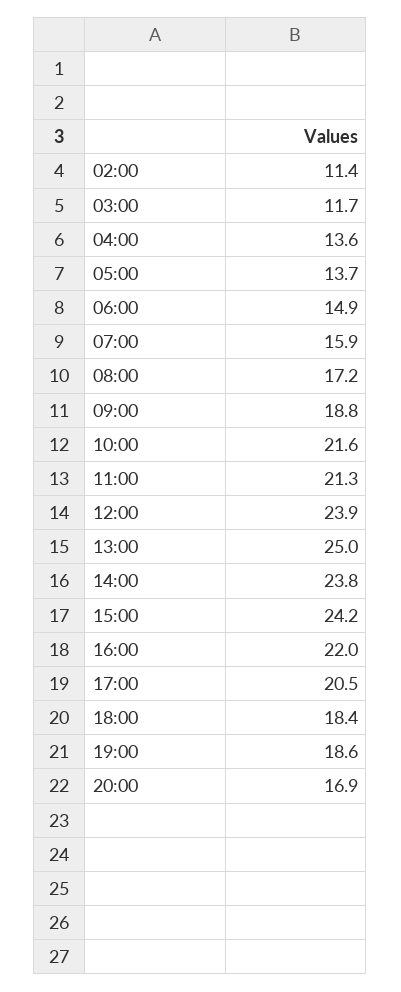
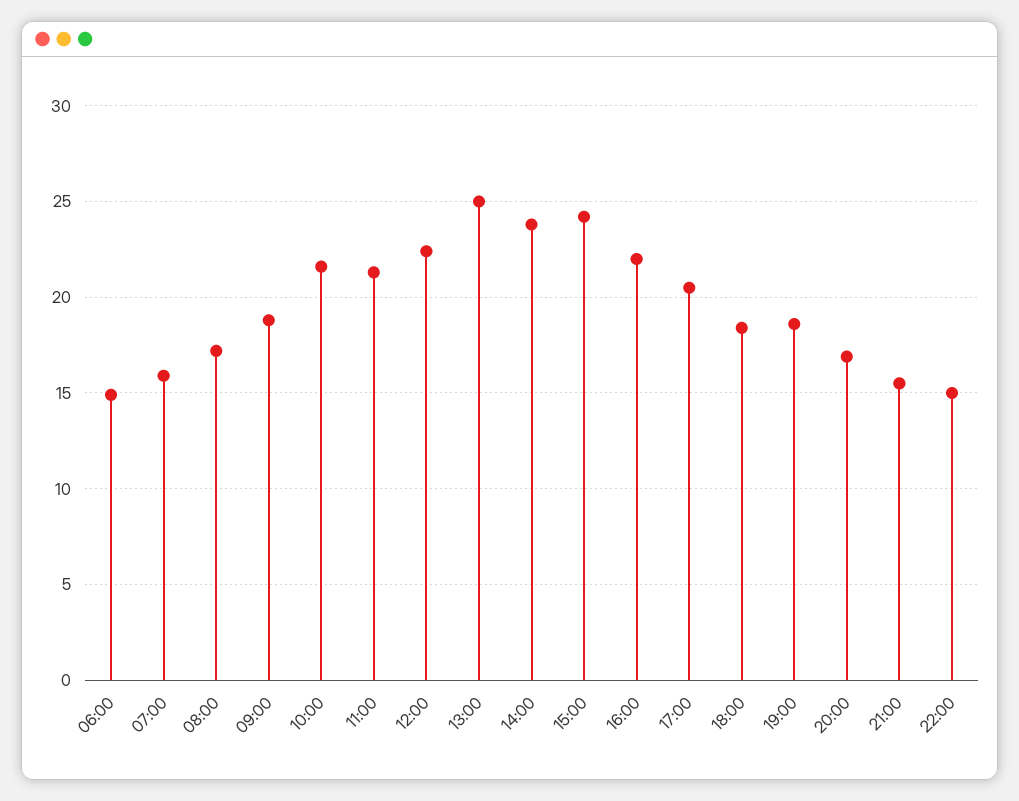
02:00: 11.4 -> none
03:00: 11.7 -> none
04:00: 13.6 -> none
05:00: 13.7 -> none
12:00: 23.9 -> 22.5
21:00: none -> 15.5
22:00: none -> 15

